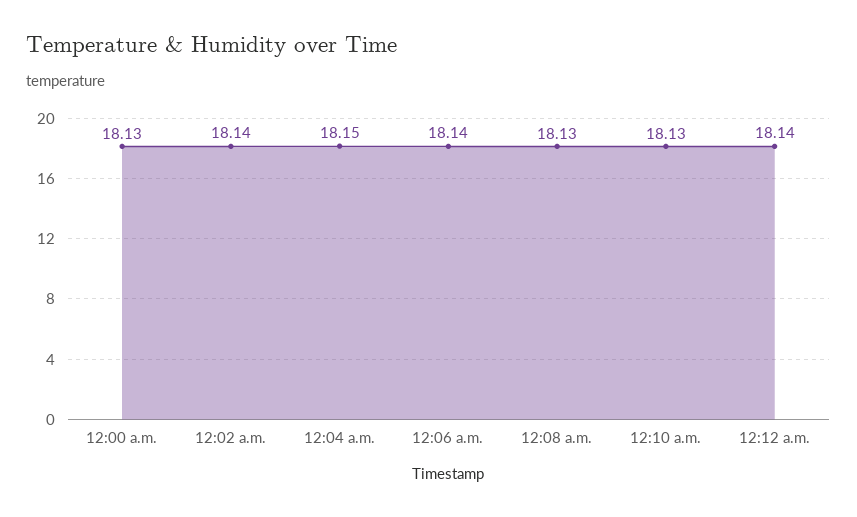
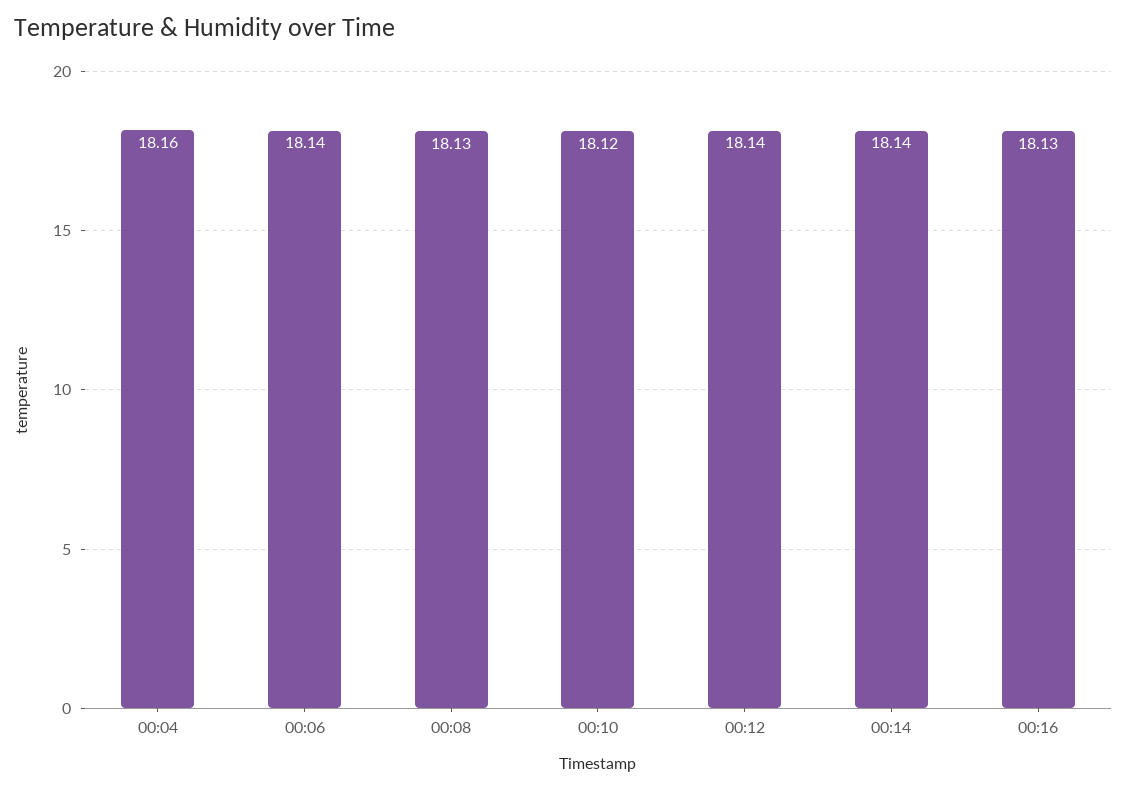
12:00 a.m.: 18.13 -> none
12:02 a.m.: 18.14 -> none
12:04 a.m.: 18.15 -> 18.16
12:10 a.m.: 18.13 -> 18.12
00:14: none -> 18.14
00:16: none -> 18.13

